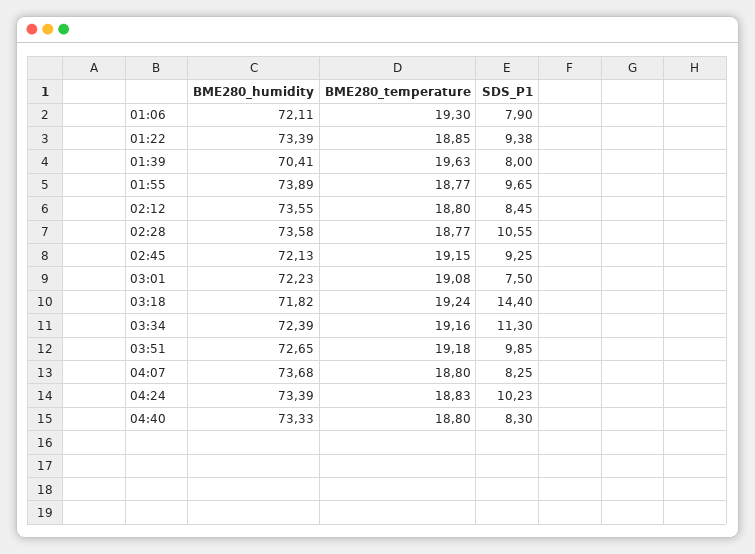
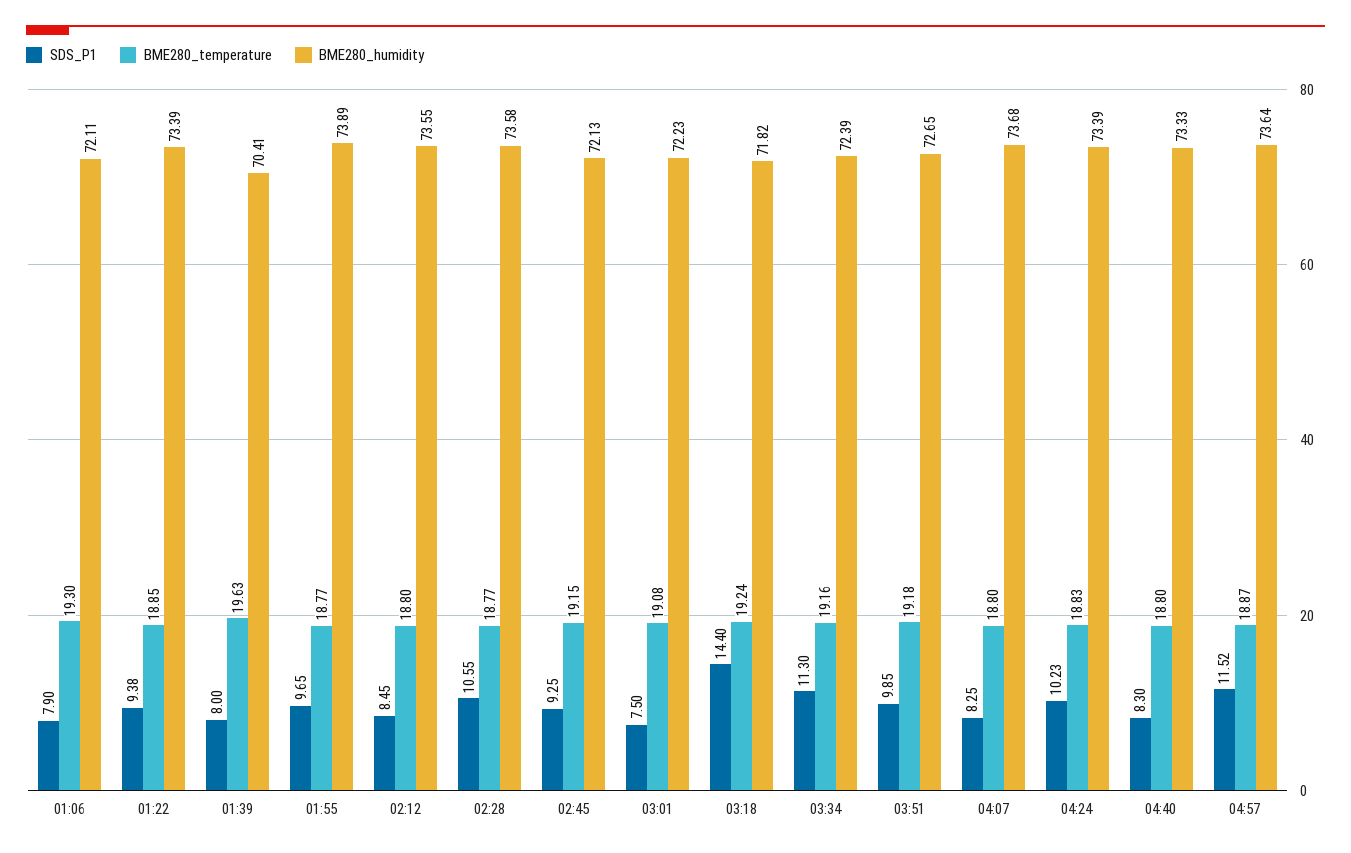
SDS_P1, 04:57: none -> 11.52
BME280_temperature, 04:57: none -> 18.87
BME280_humidity, 04:57: none -> 73.64

